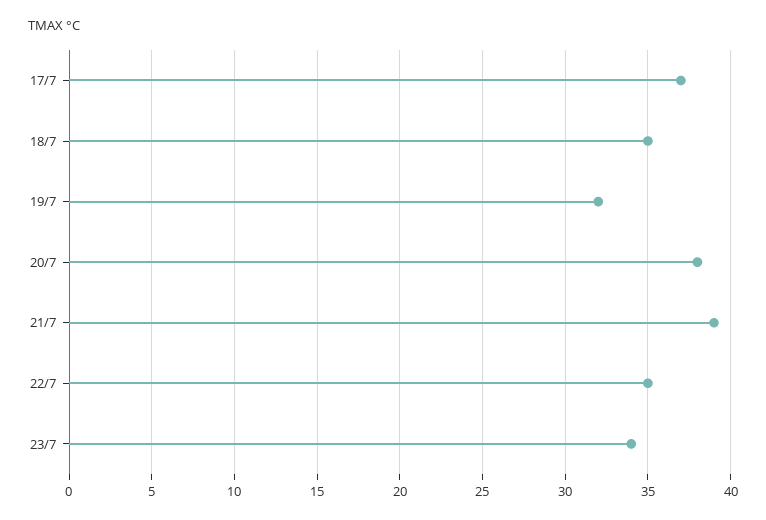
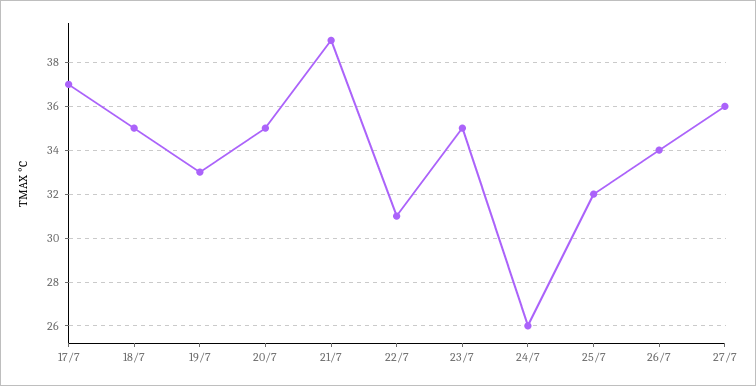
19/7: 32 -> 33
20/7: 38 -> 35
22/7: 35 -> 31
23/7: 34 -> 35
24/7: none -> 26
25/7: none -> 32
26/7: none -> 34
27/7: none -> 36

